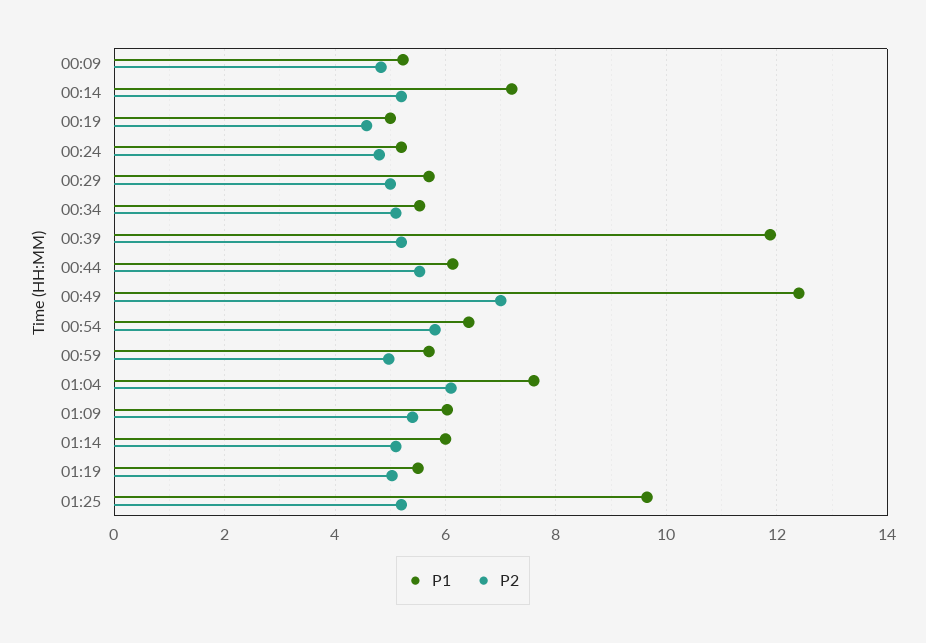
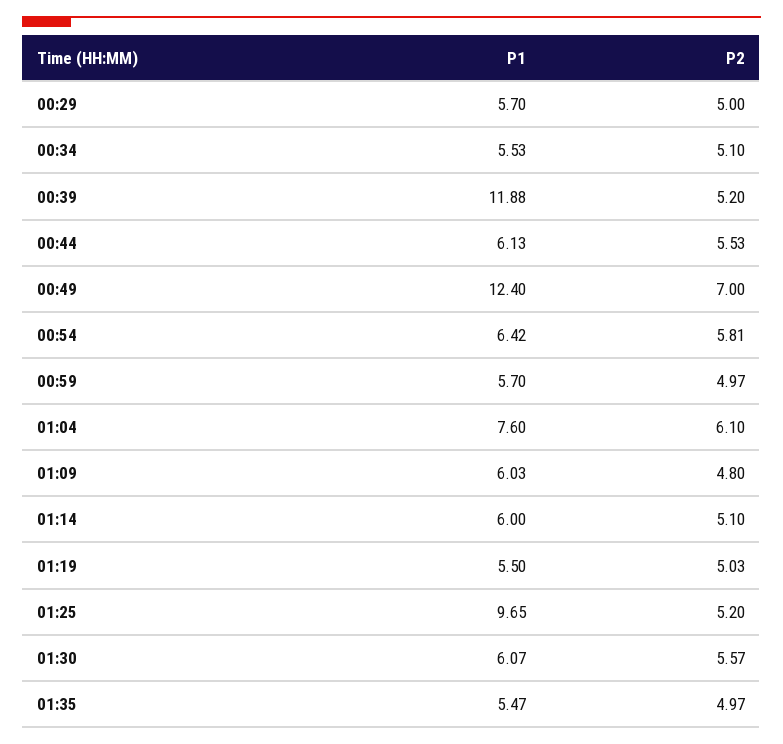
P1, 00:09: 5.2 -> none
P2, 00:09: 4.8 -> none
P1, 00:14: 7.2 -> none
P2, 00:14: 5.2 -> none
P1, 00:19: 5 -> none
P2, 00:19: 4.6 -> none
P1, 00:24: 5.2 -> none
P2, 00:24: 4.8 -> none
P2, 01:09: 5.4 -> 4.8
P1, 01:30: none -> 6.07
P2, 01:30: none -> 5.57
P1, 01:35: none -> 5.47
P2, 01:35: none -> 4.97

